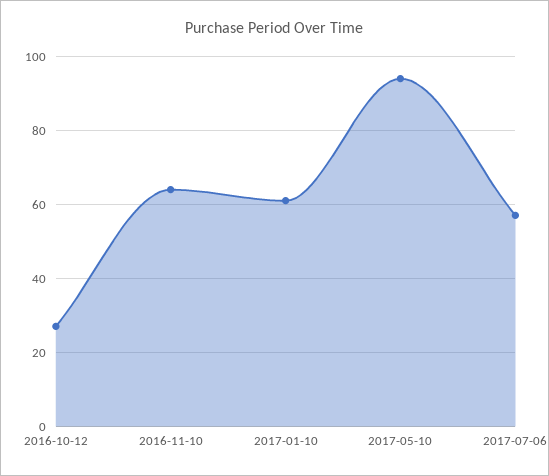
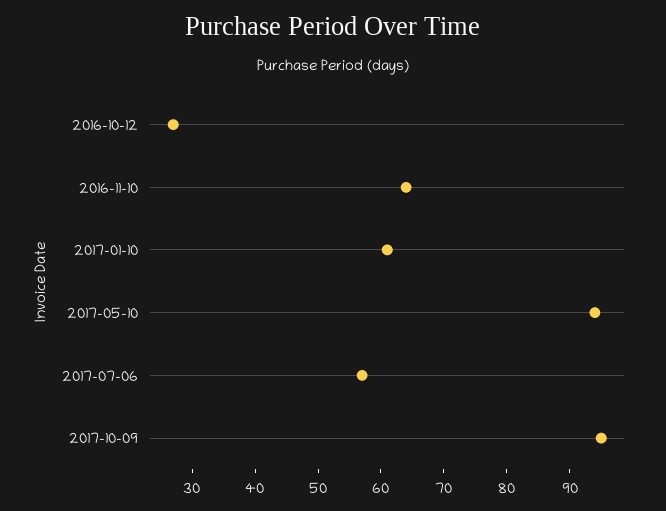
2017-10-09: none -> 95

